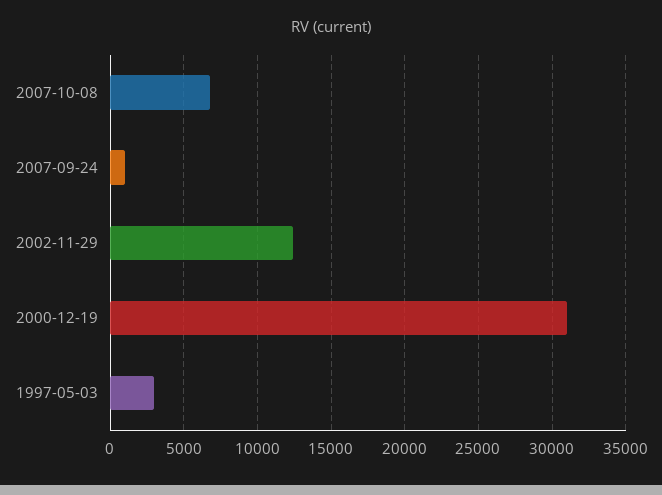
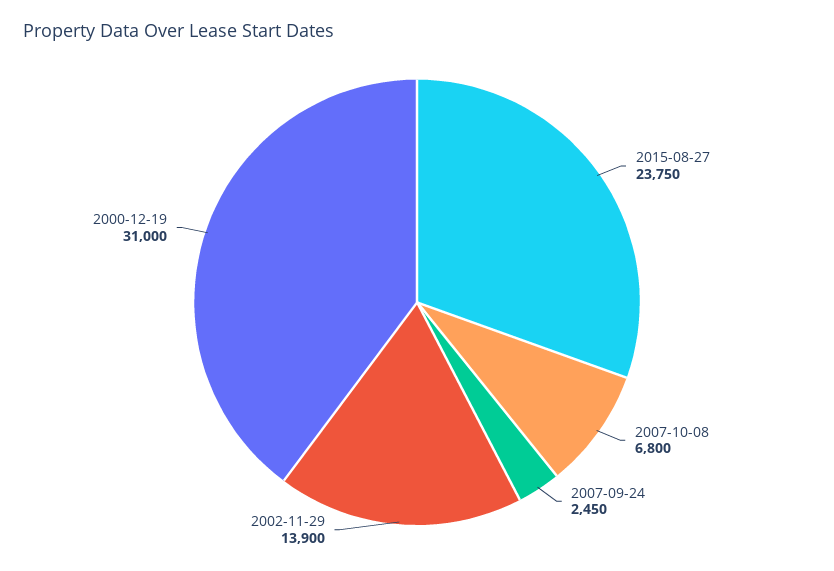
2007-09-24: 1000 -> 2450
2002-11-29: 12500 -> 13900
1997-05-03: 3000 -> none
2015-08-27: none -> 23750

